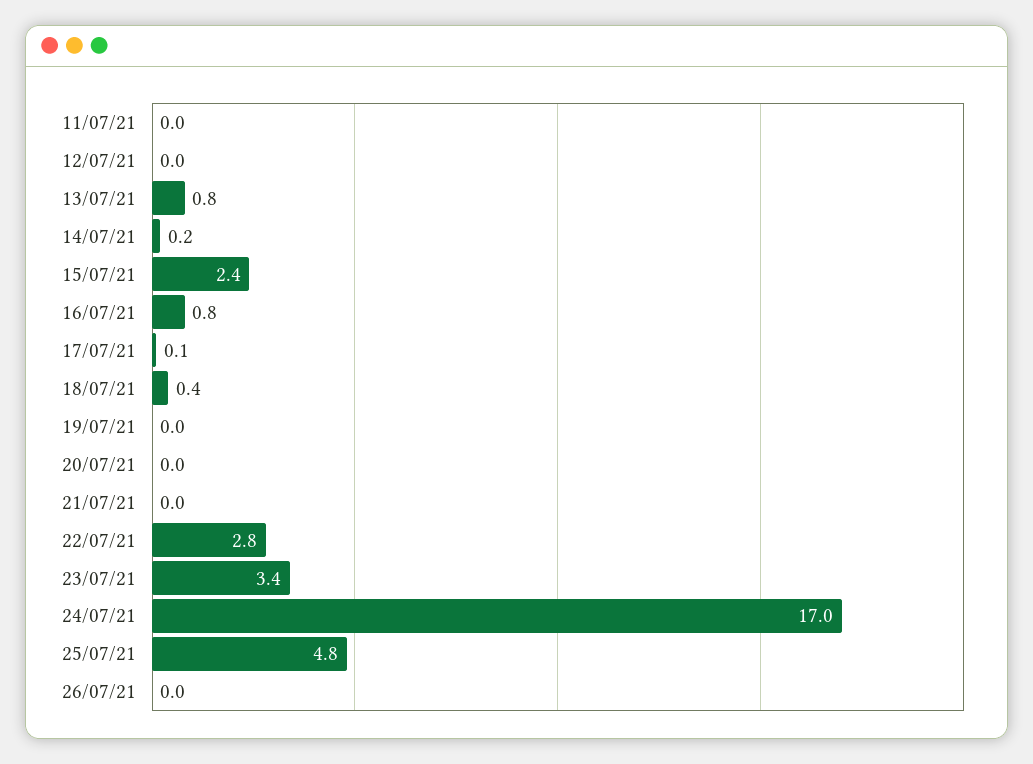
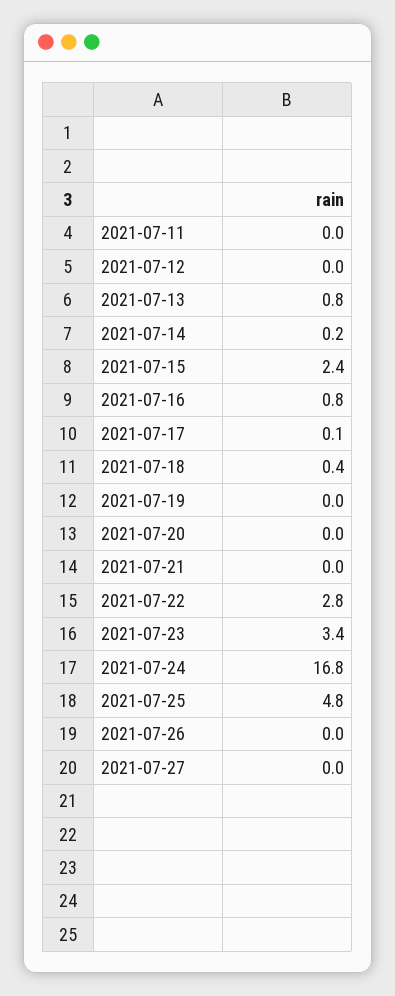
24/07/21: 17 -> 16.8
2021-07-27: none -> 0

